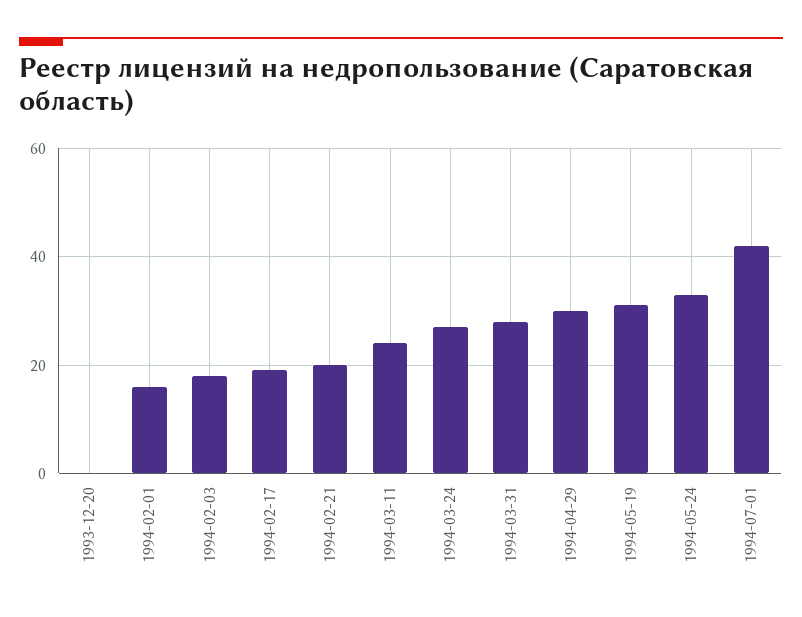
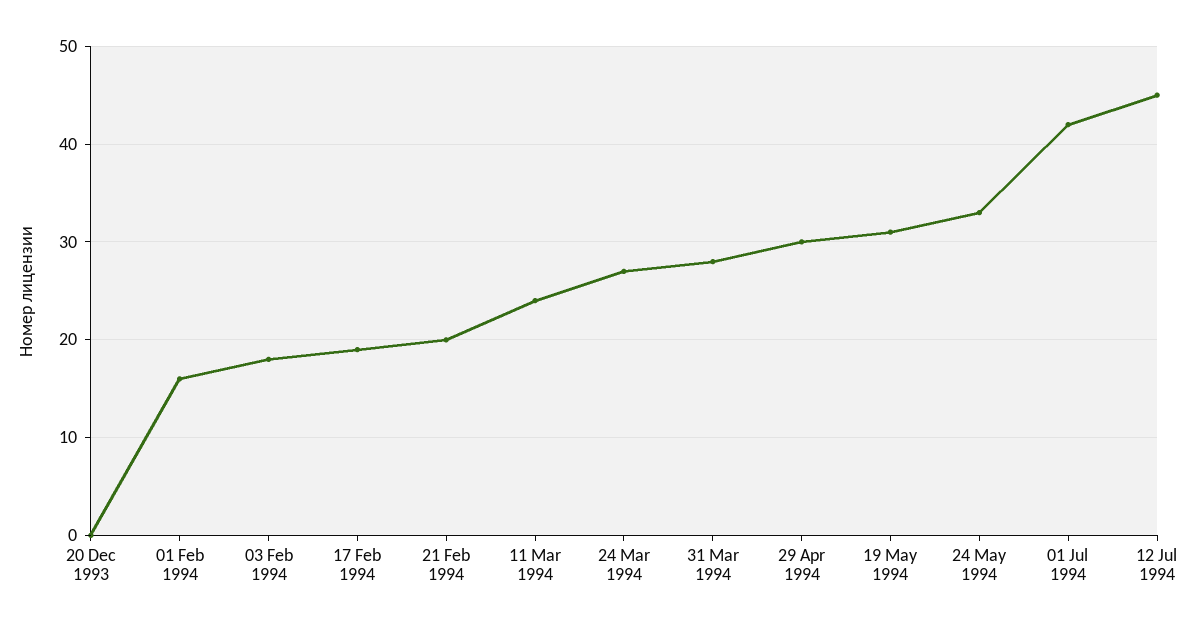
12 Jul 1994: none -> 45

